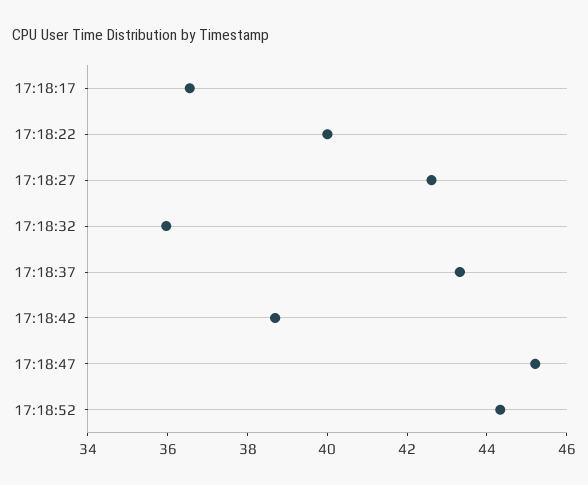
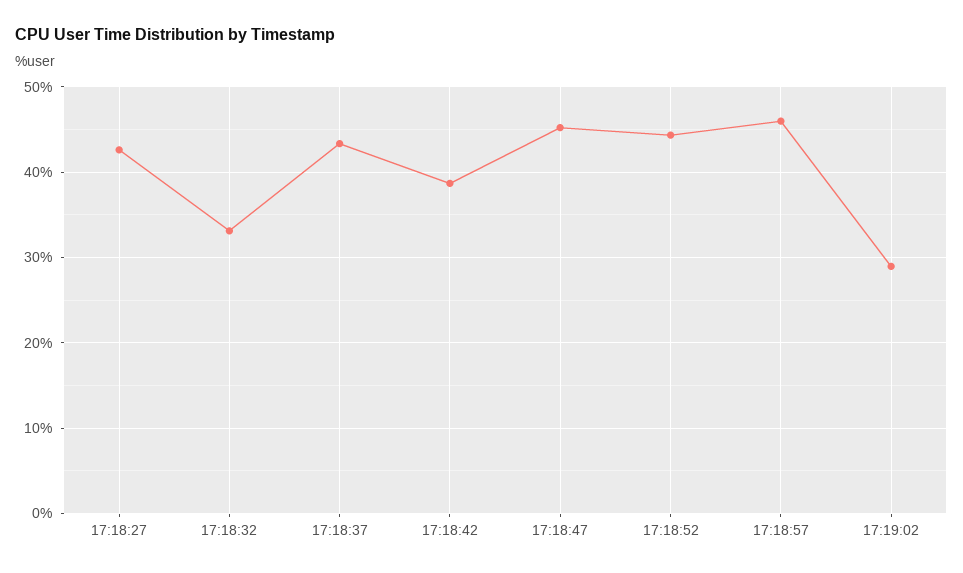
17:18:17: 36.5 -> none
17:18:22: 40 -> none
17:18:32: 36 -> 33
17:18:57: none -> 46
17:19:02: none -> 29

